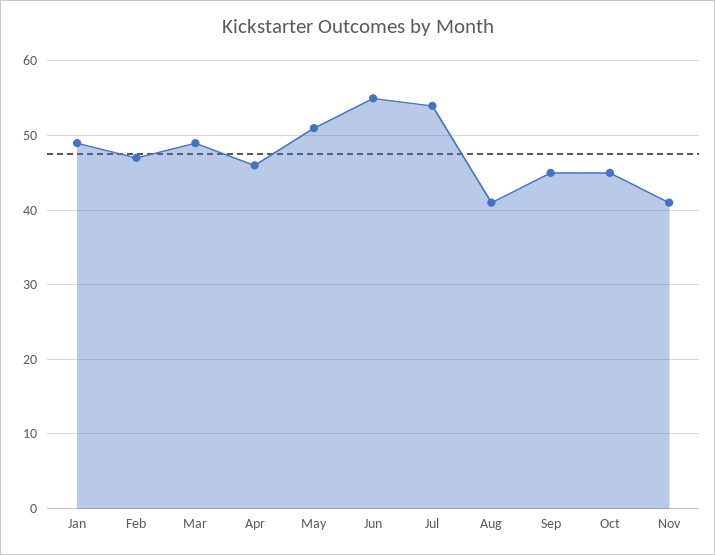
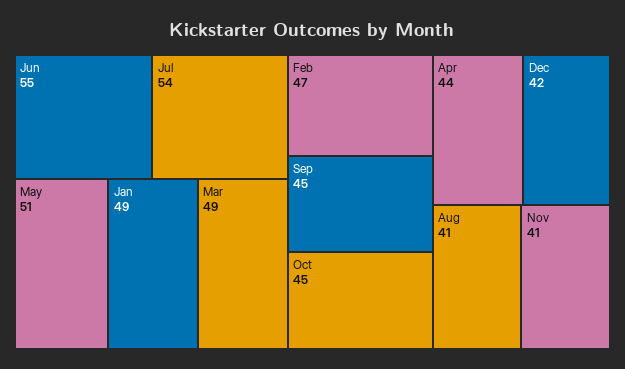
Apr: 46 -> 44
Dec: none -> 42

